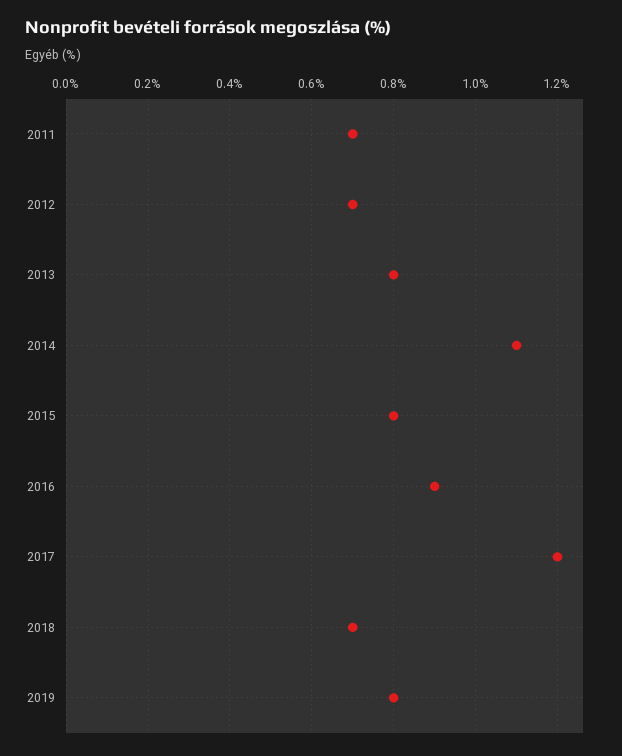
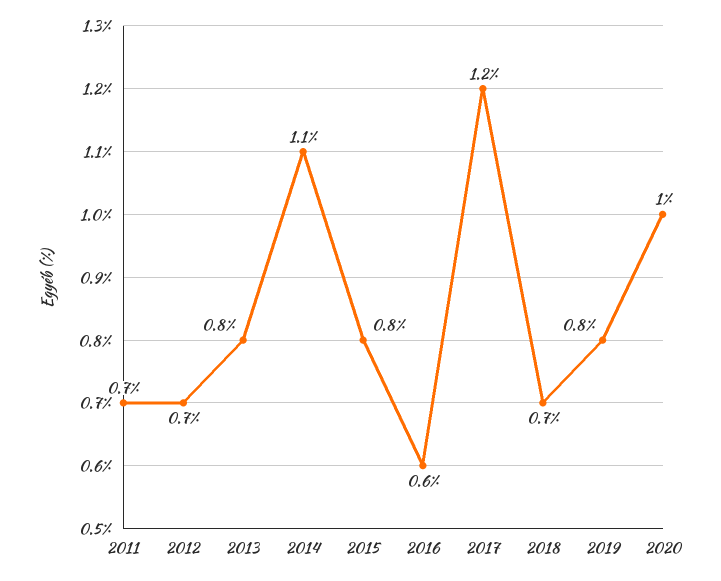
2016: 0.9 -> 0.6
2020: none -> 1

